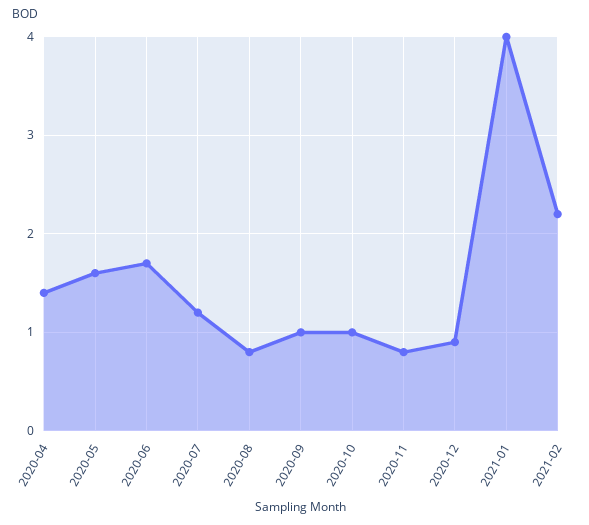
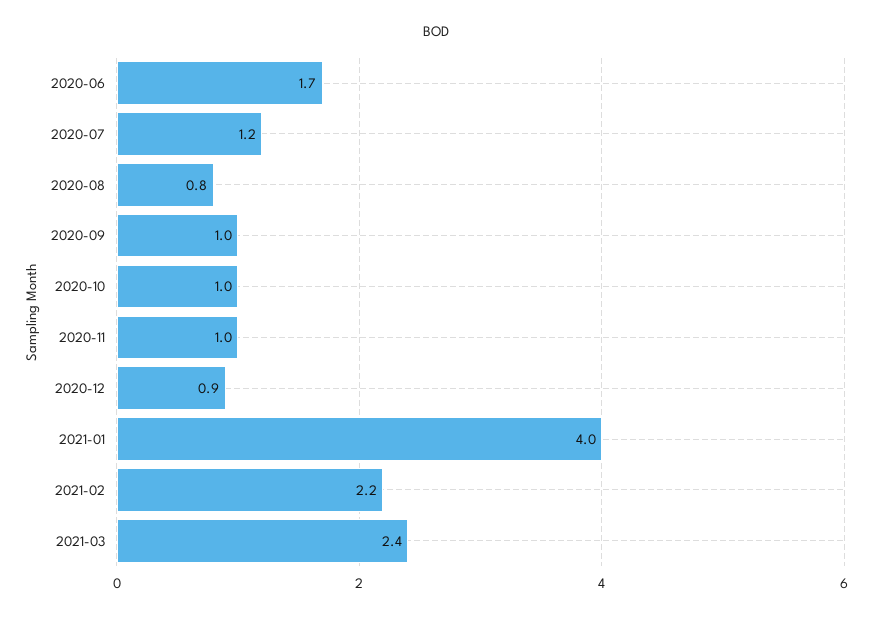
2020-04: 1.4 -> none
2020-05: 1.6 -> none
2020-11: 0.8 -> 1
2021-03: none -> 2.4

